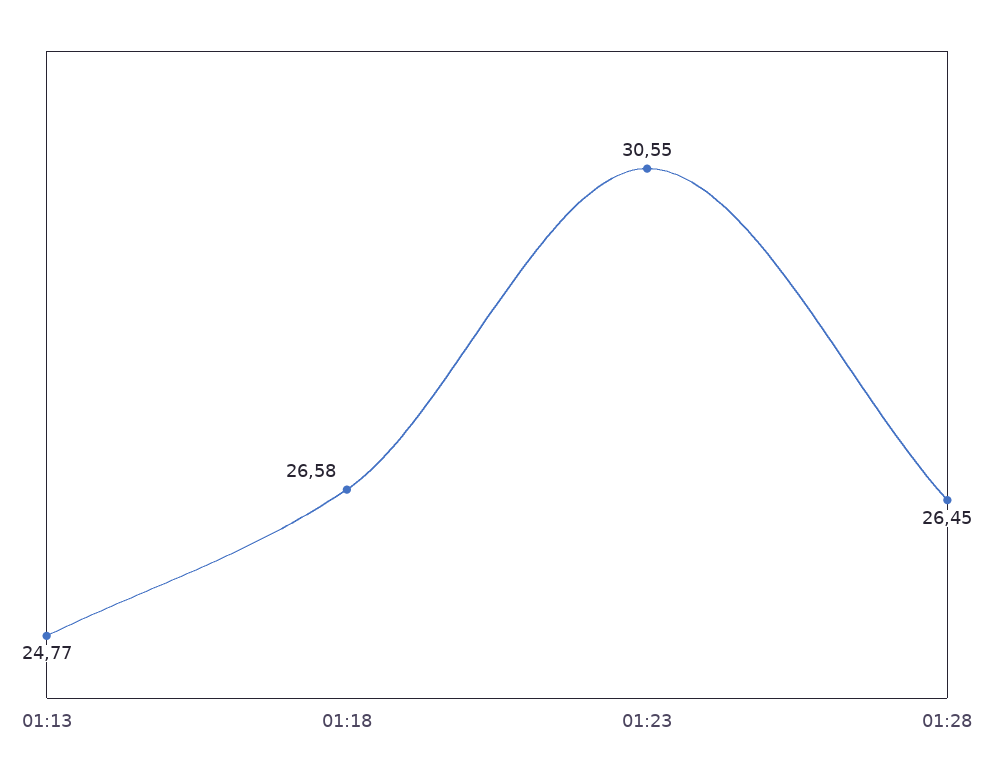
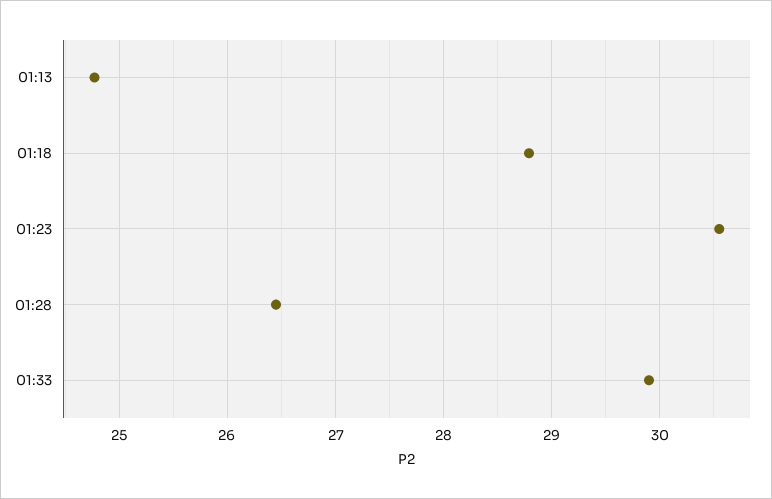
01:18: 26.58 -> 28.8
01:33: none -> 29.9

